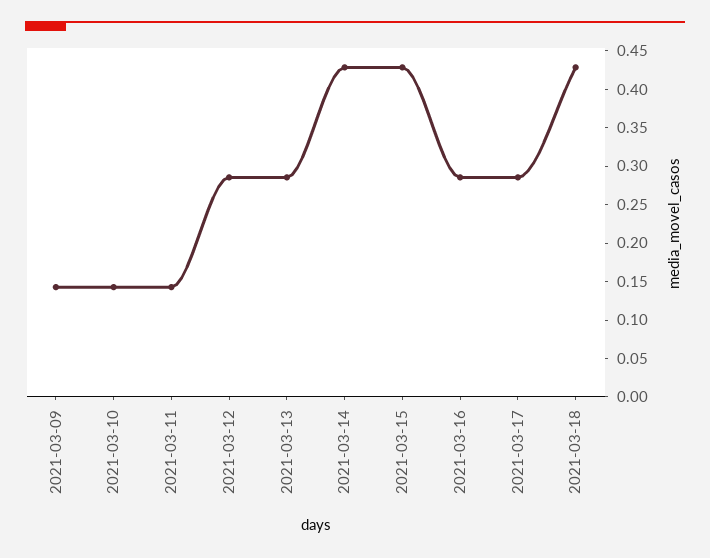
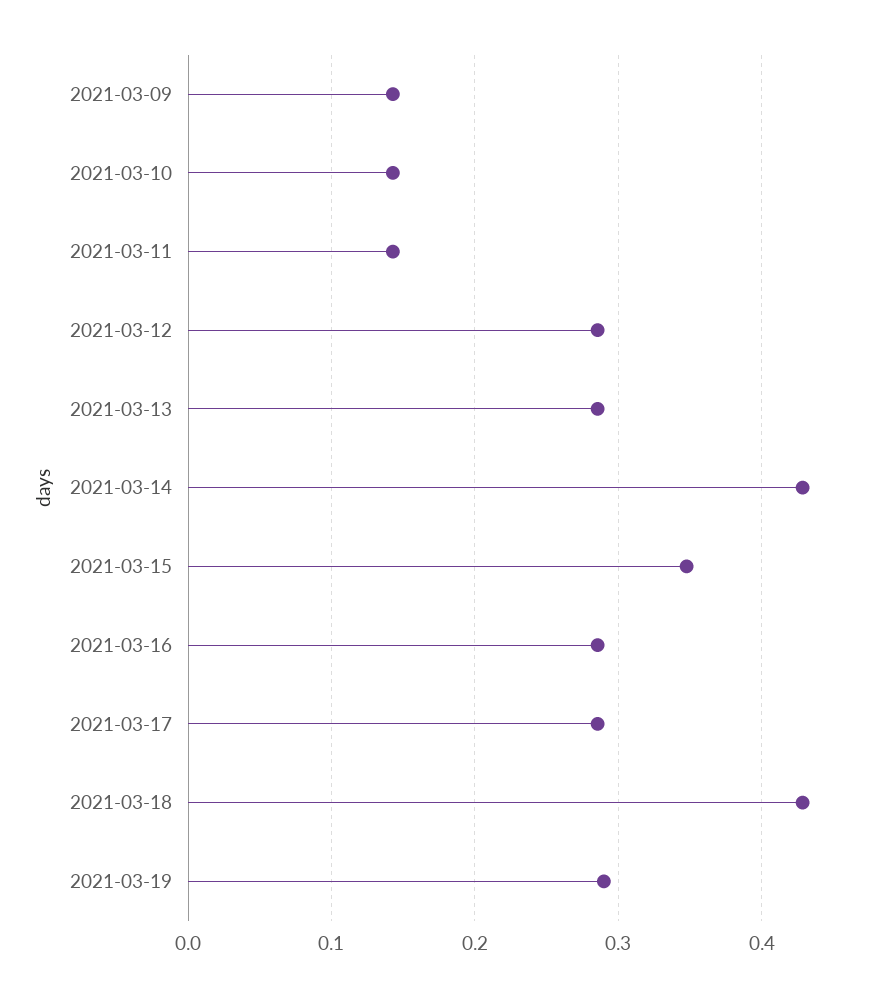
2021-03-15: 0.425 -> 0.35
2021-03-19: none -> 0.29

